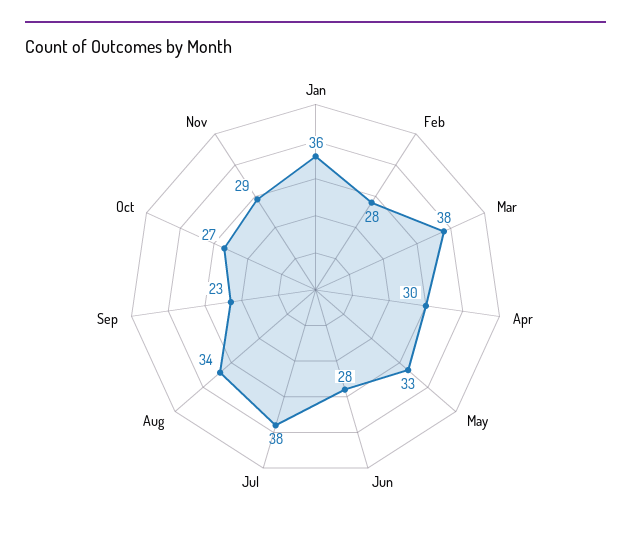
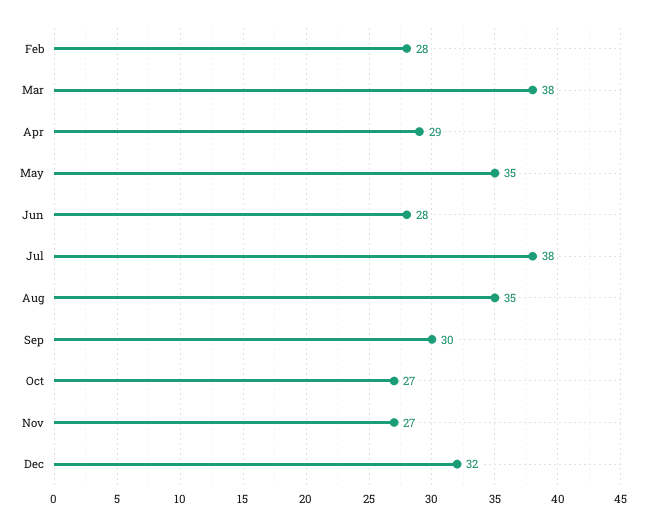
Jan: 36 -> none
Apr: 30 -> 29
May: 33 -> 35
Aug: 34 -> 35
Sep: 23 -> 30
Nov: 29 -> 27
Dec: none -> 32

